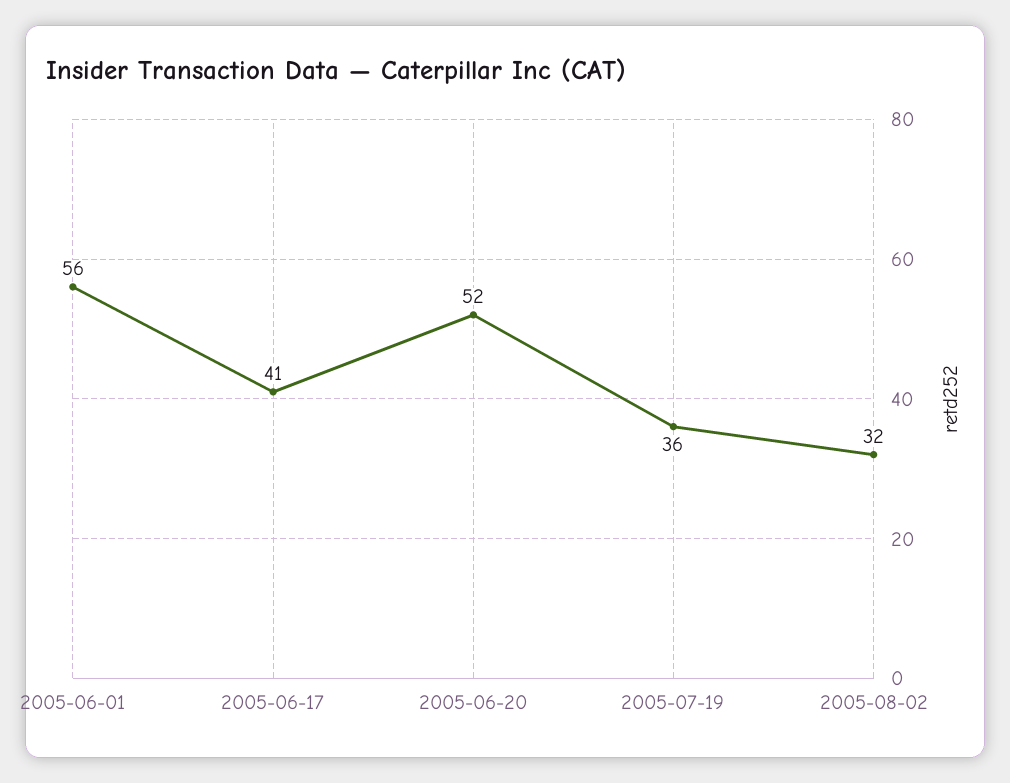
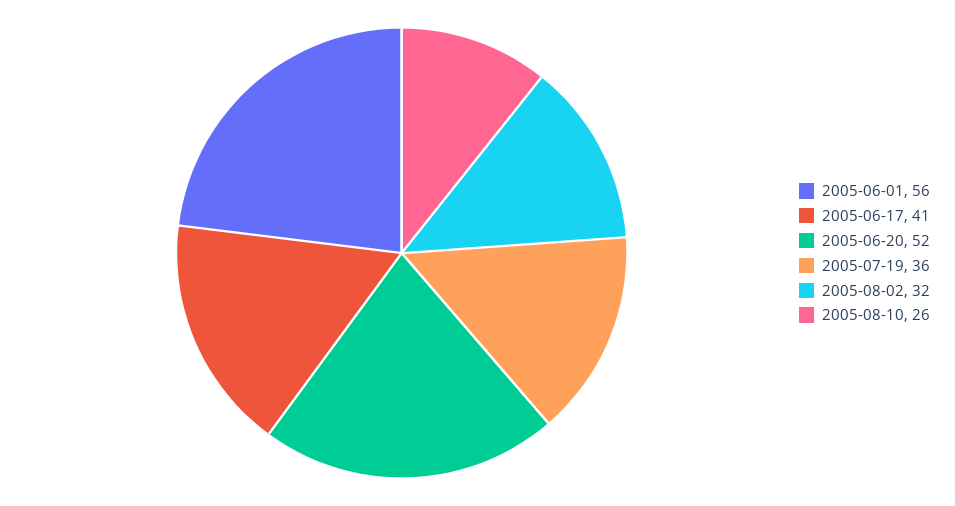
2005-08-10: none -> 26

